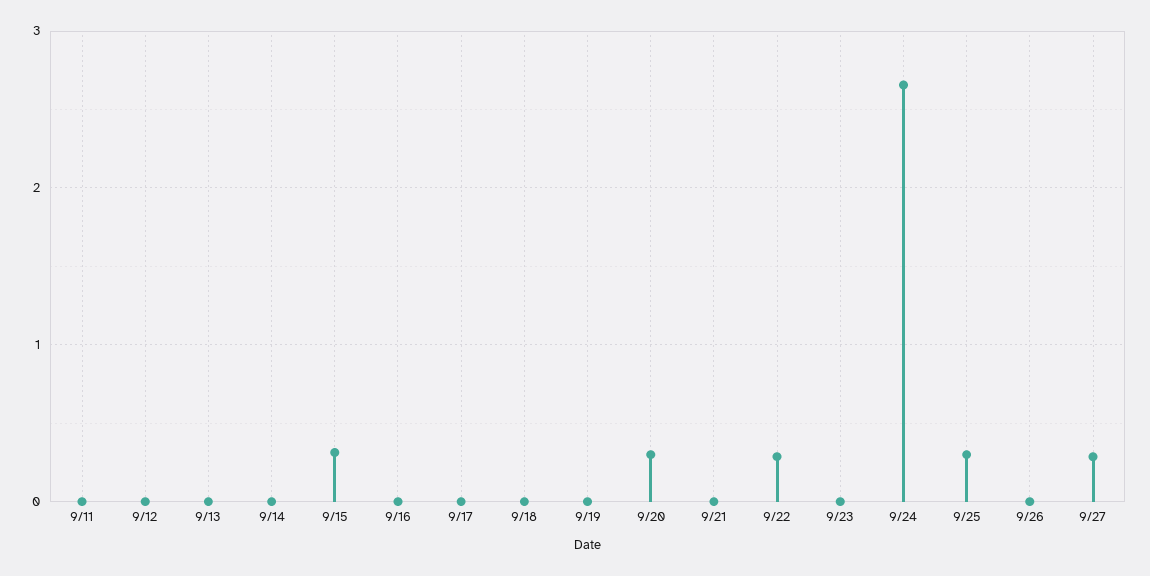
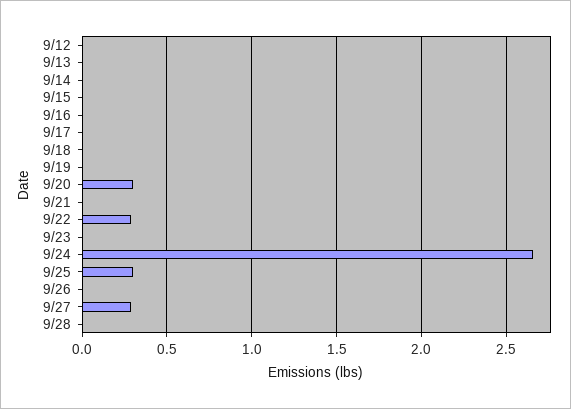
9/11: 0 -> none
9/15: 0.3 -> 0
9/28: none -> 0

